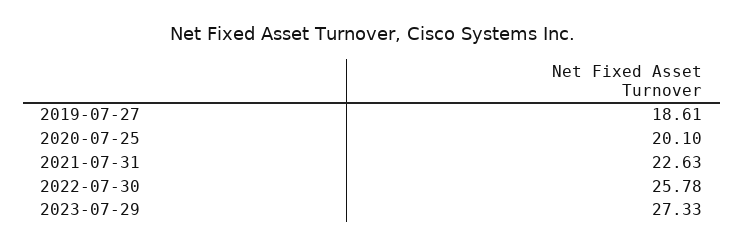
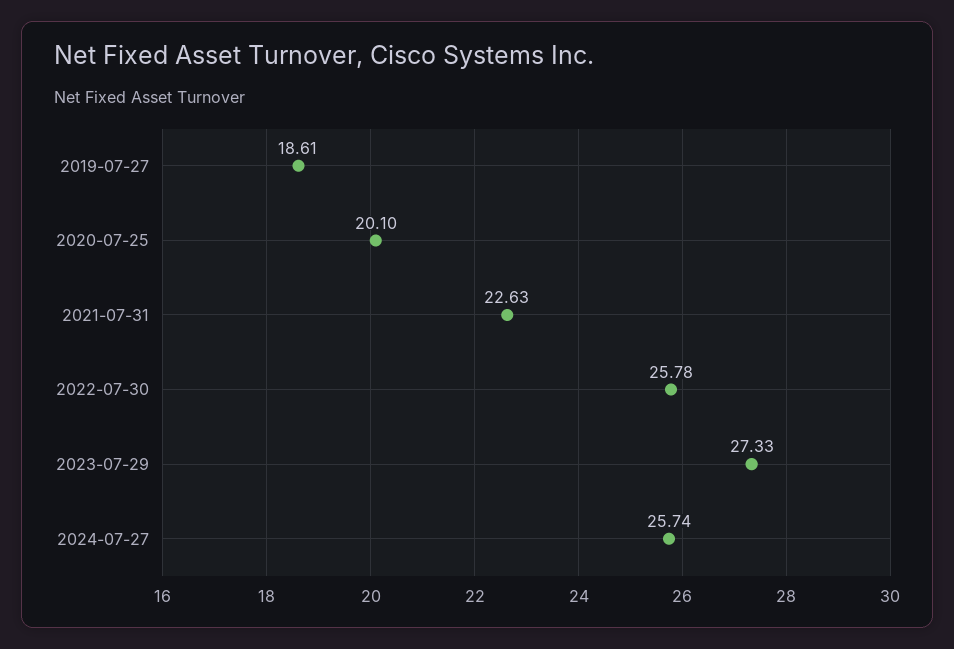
2024-07-27: none -> 25.74

